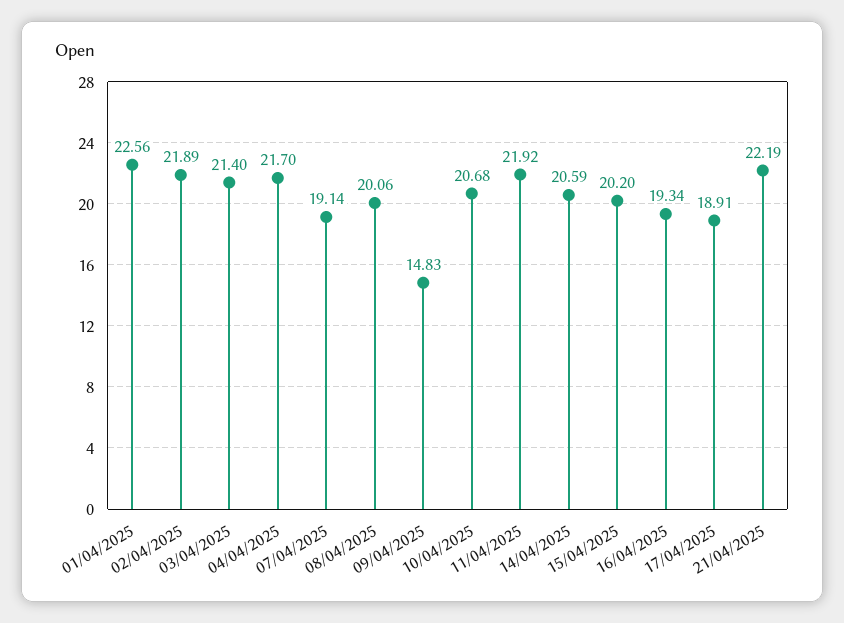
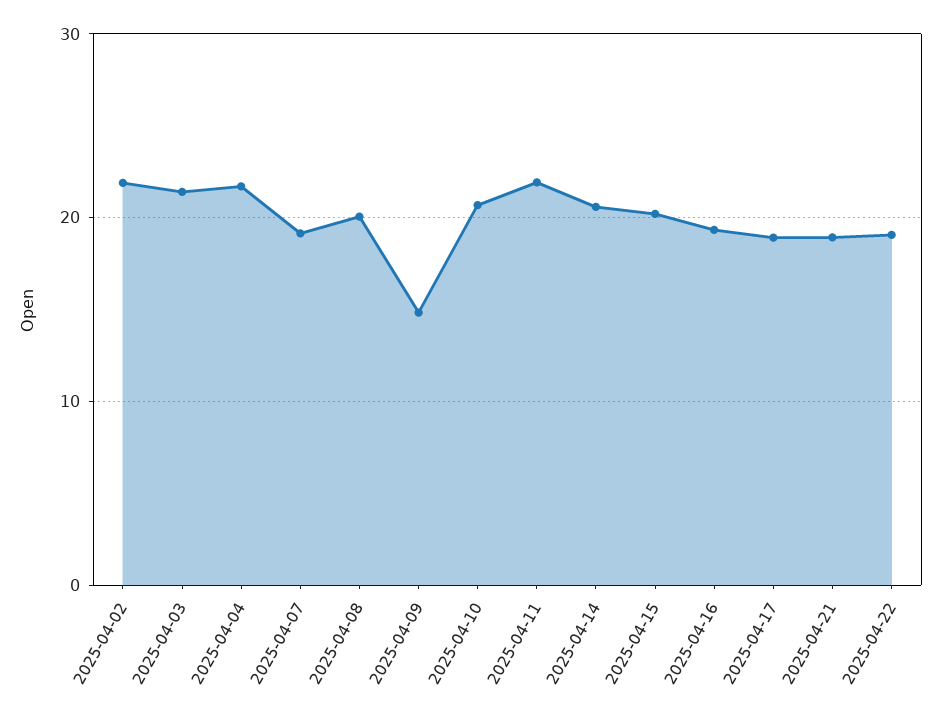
01/04/2025: 22.56 -> none
21/04/2025: 22.19 -> 19
2025-04-22: none -> 19

